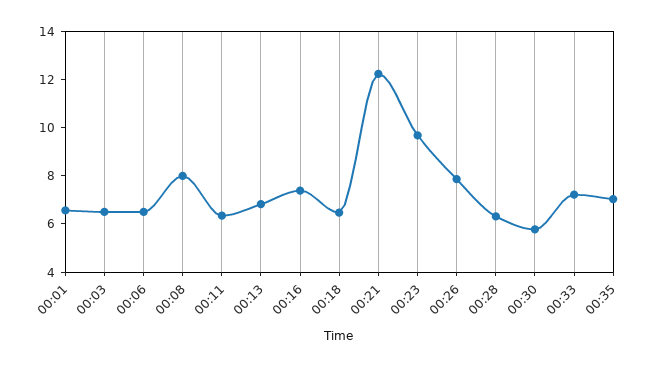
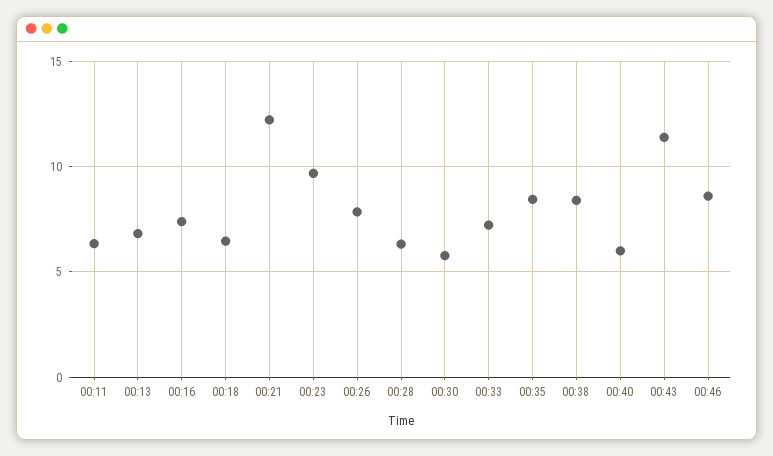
00:01: 6.5 -> none
00:03: 6.5 -> none
00:06: 6.5 -> none
00:08: 8 -> none
00:35: 7 -> 8.5
00:38: none -> 8.5
00:40: none -> 6
00:43: none -> 11.5
00:46: none -> 8.5

